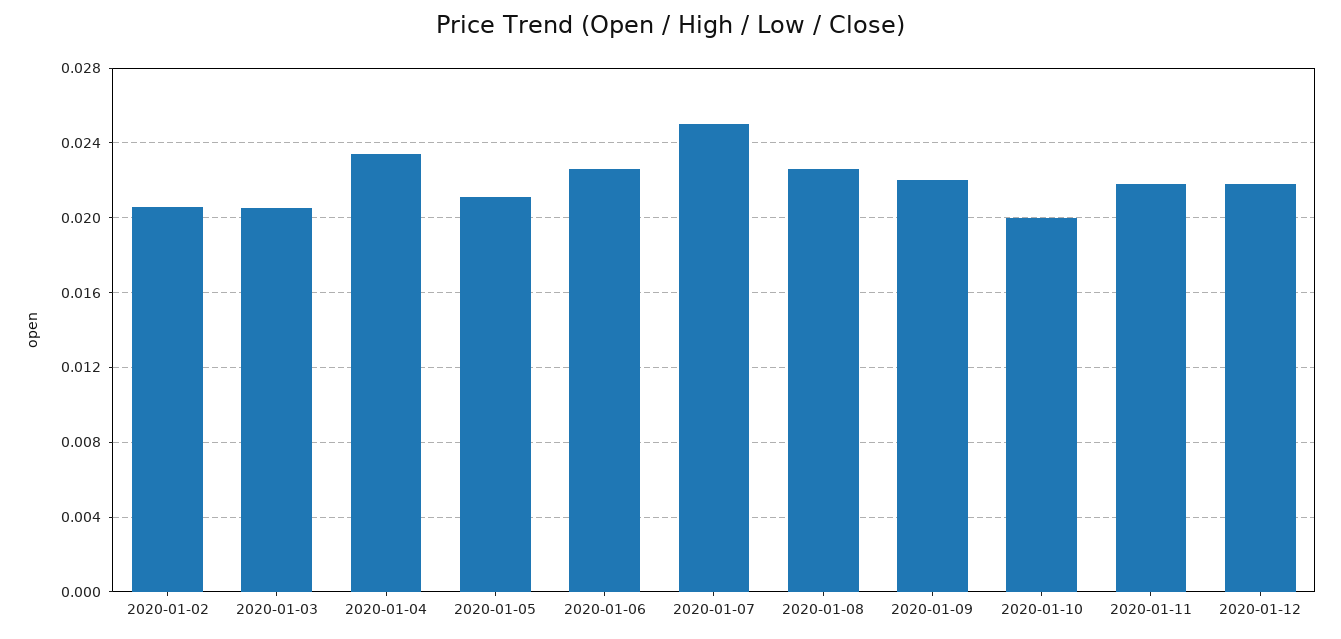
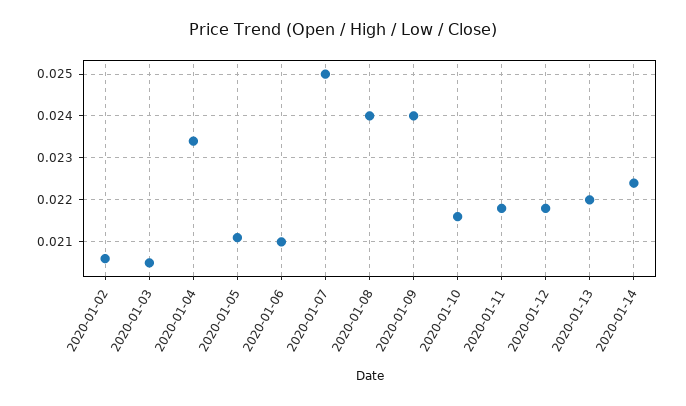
2020-01-06: 0.0225 -> 0.021
2020-01-08: 0.0225 -> 0.024
2020-01-09: 0.022 -> 0.024
2020-01-10: 0.02 -> 0.0215
2020-01-13: none -> 0.022
2020-01-14: none -> 0.0225

